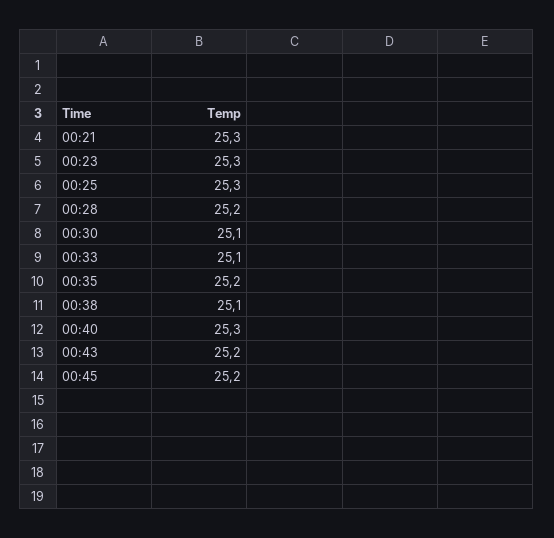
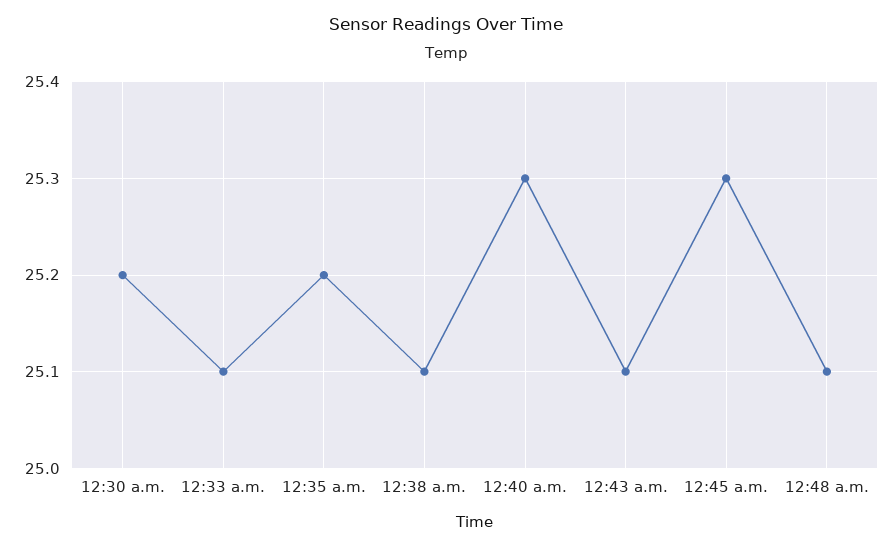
00:21: 25.3 -> none
00:23: 25.3 -> none
00:25: 25.3 -> none
00:28: 25.2 -> none
00:30: 25.1 -> 25.2
00:43: 25.2 -> 25.1
00:45: 25.2 -> 25.3
12:48 a.m.: none -> 25.1

